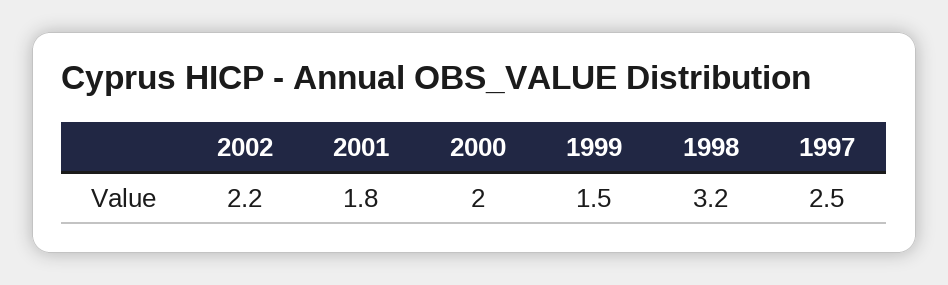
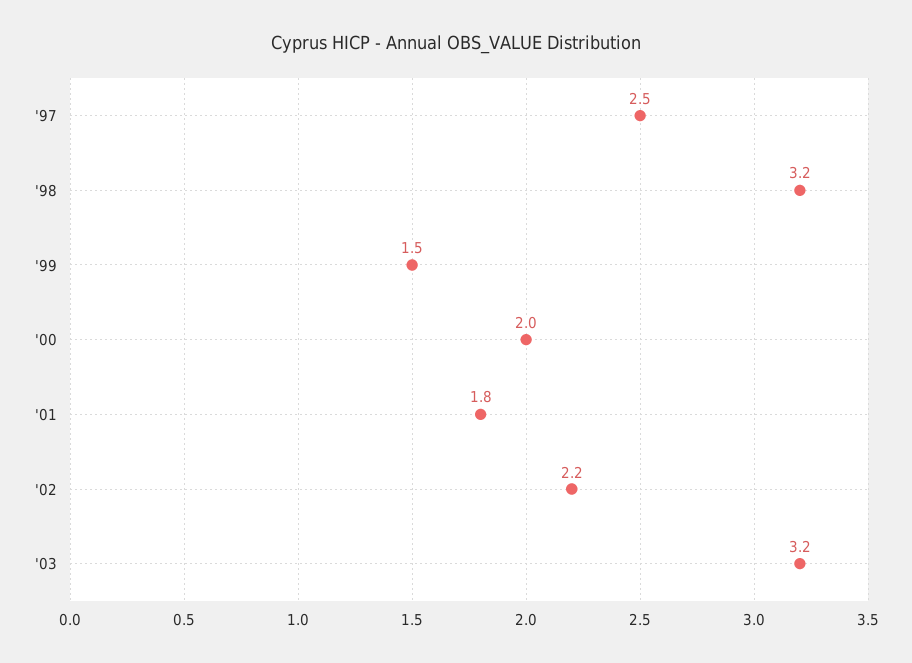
'03: none -> 3.2

